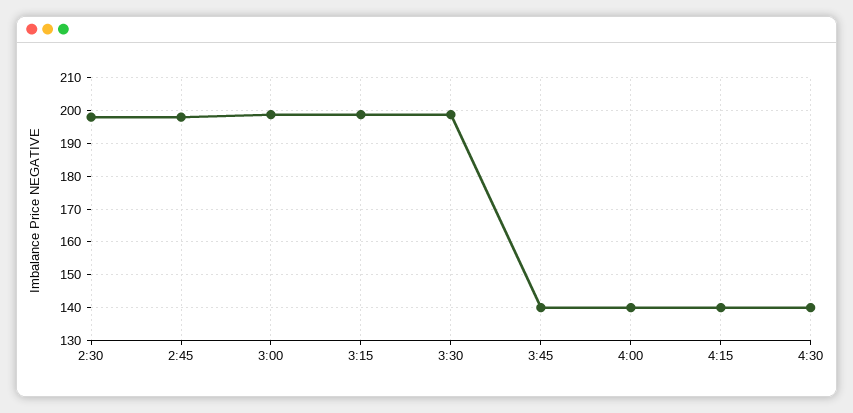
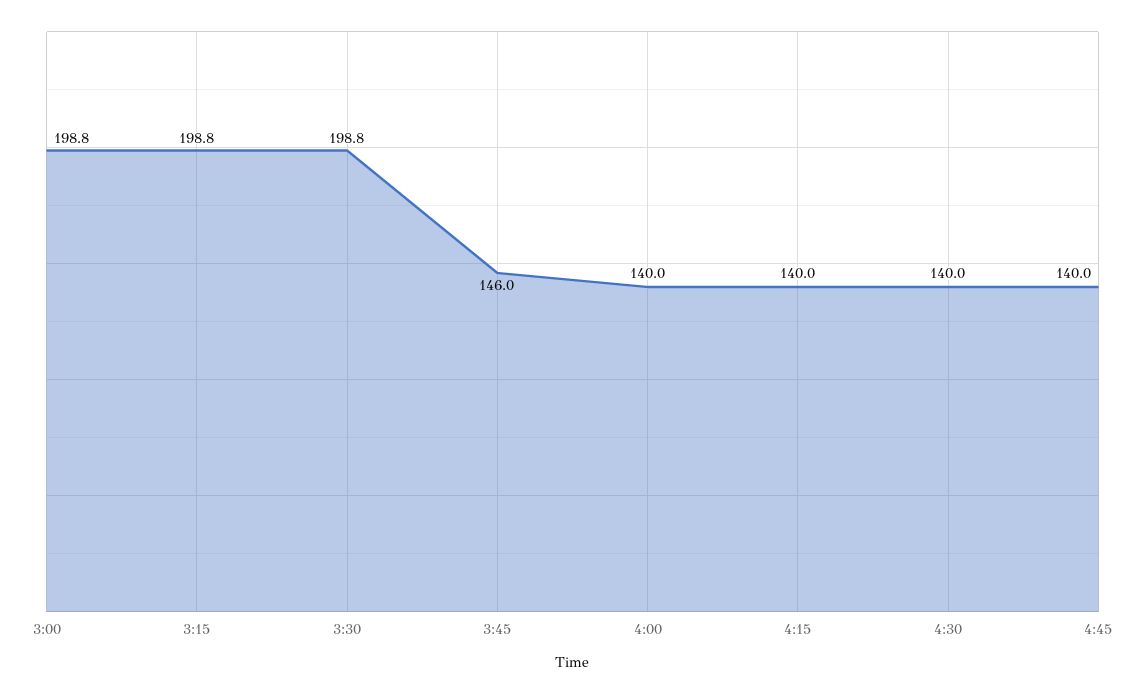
2:30: 198 -> none
2:45: 198 -> none
3:45: 140 -> 146
4:45: none -> 140

